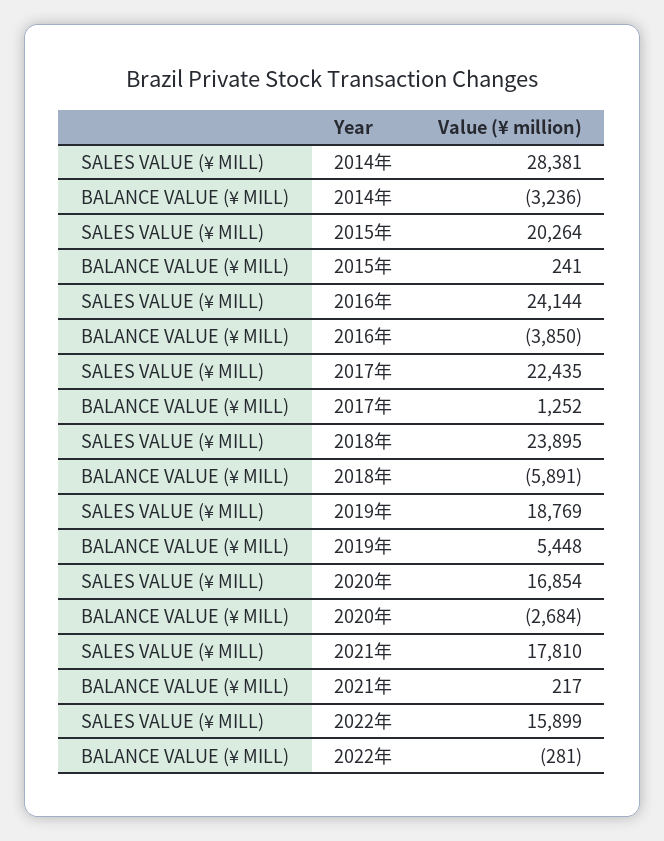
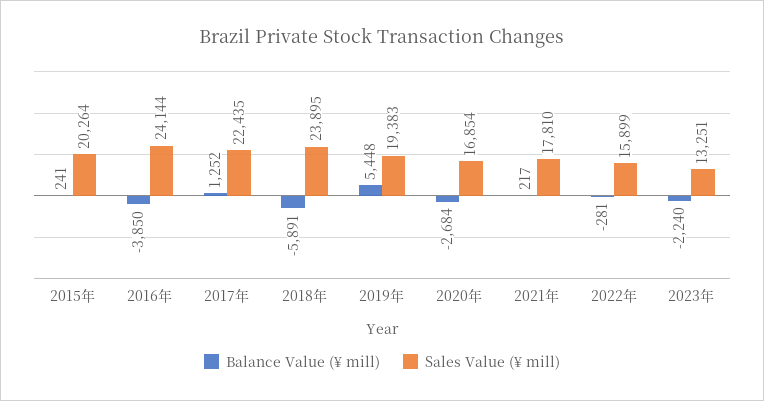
SALES VALUE (¥ MILL), 2014年: 28381 -> none
BALANCE VALUE (¥ MILL), 2014年: -3236 -> none
SALES VALUE (¥ MILL), 2019年: 18769 -> 19383
BALANCE VALUE (¥ MILL), 2023年: none -> -2240
SALES VALUE (¥ MILL), 2023年: none -> 13251

